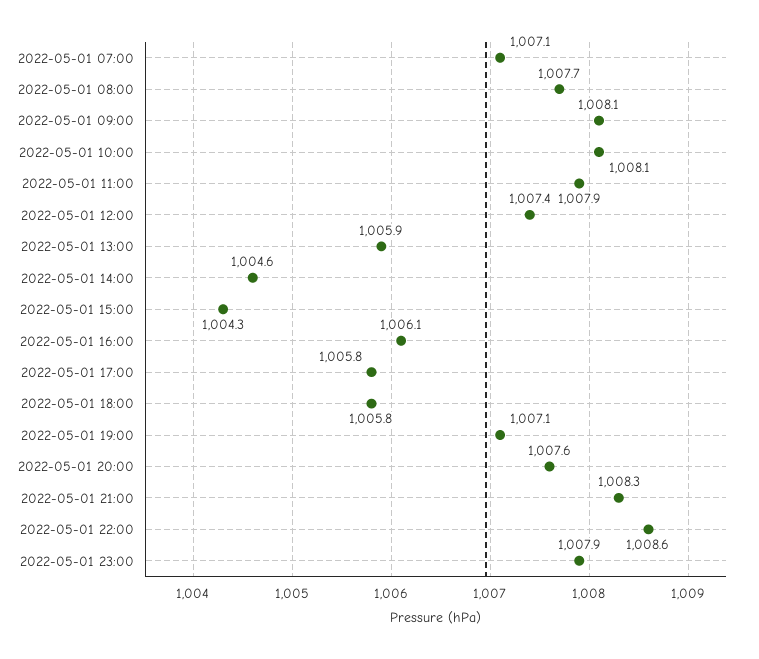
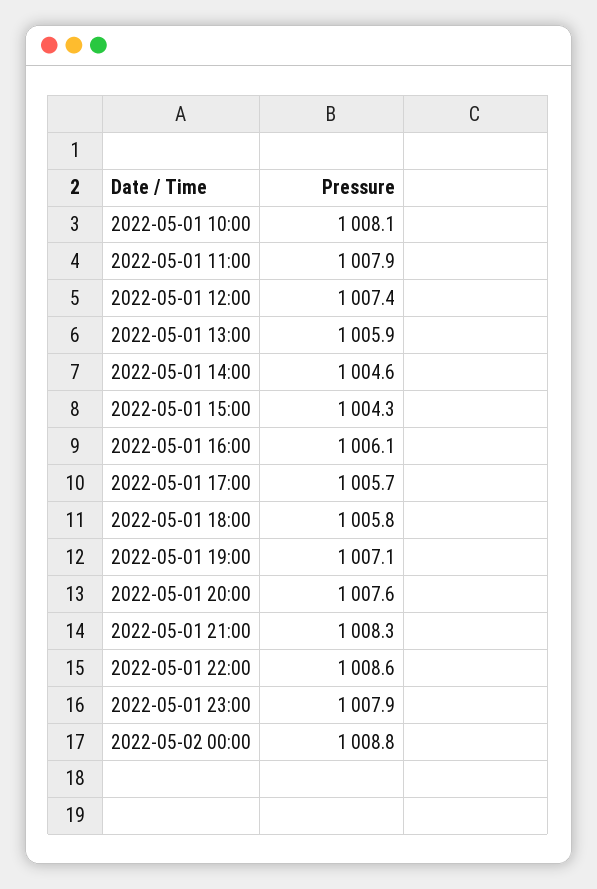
2022-05-01 07:00: 1007.1 -> none
2022-05-01 08:00: 1007.7 -> none
2022-05-01 09:00: 1008.1 -> none
2022-05-01 17:00: 1005.8 -> 1005.7
2022-05-02 00:00: none -> 1008.8

